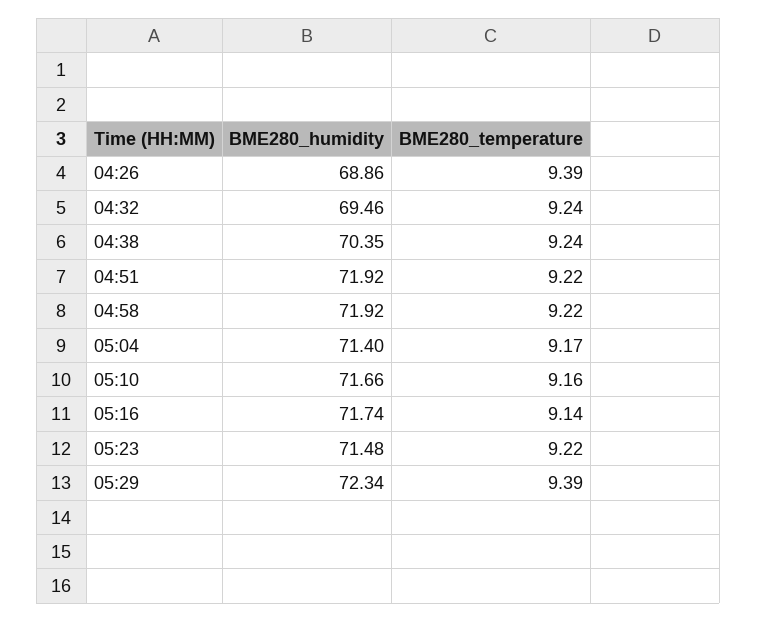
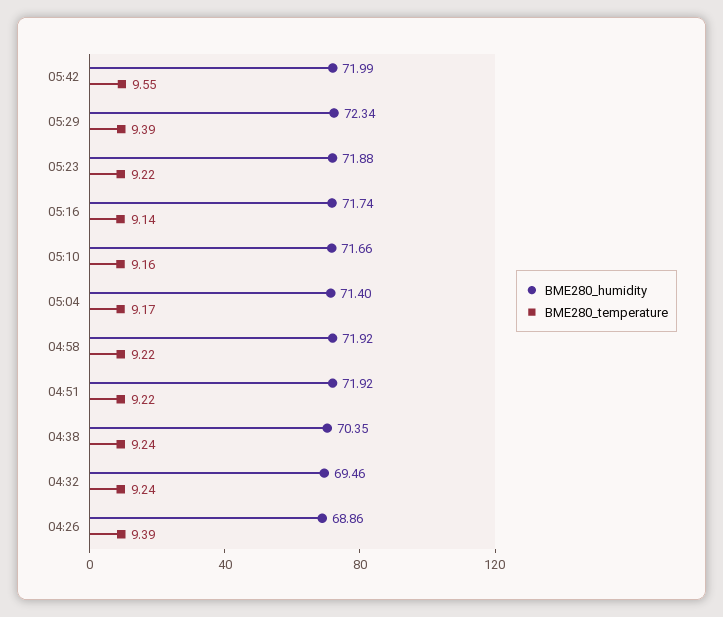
BME280_humidity, 05:23: 71.48 -> 71.88
BME280_humidity, 05:42: none -> 71.99
BME280_temperature, 05:42: none -> 9.55

